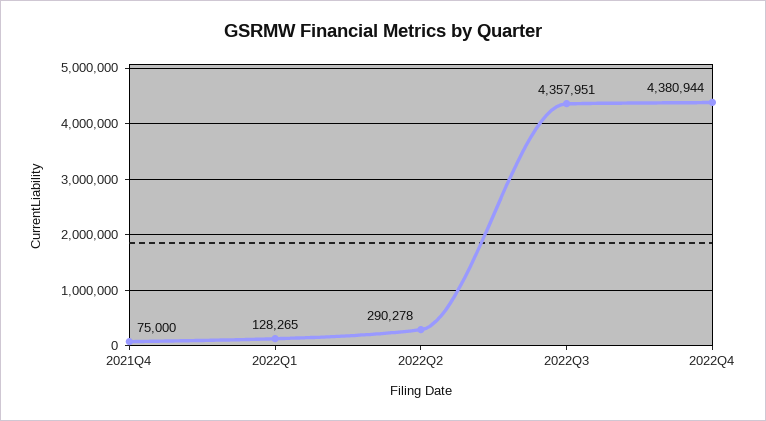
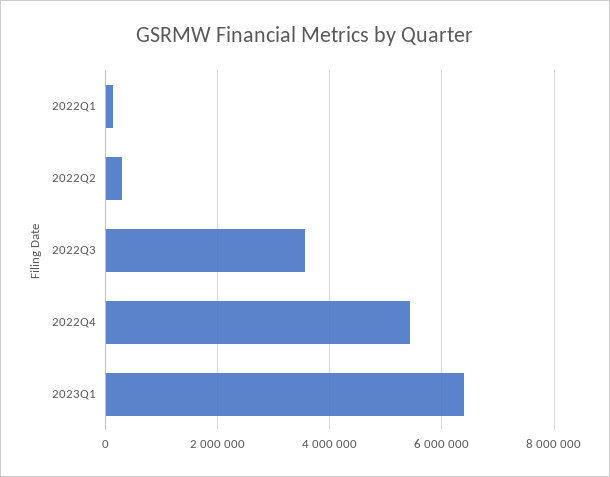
2021Q4: 75000 -> none
2022Q3: 4357951 -> 3600000
2022Q4: 4380944 -> 5400000
2023Q1: none -> 6400000

